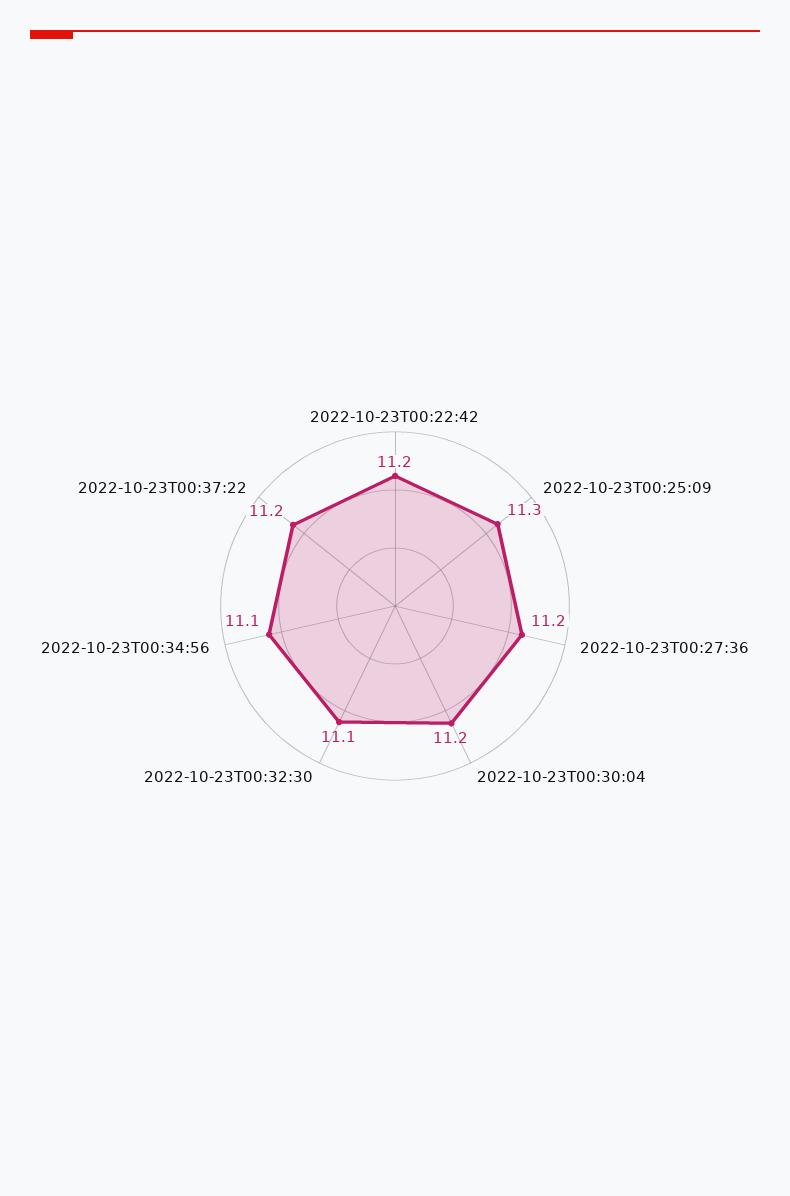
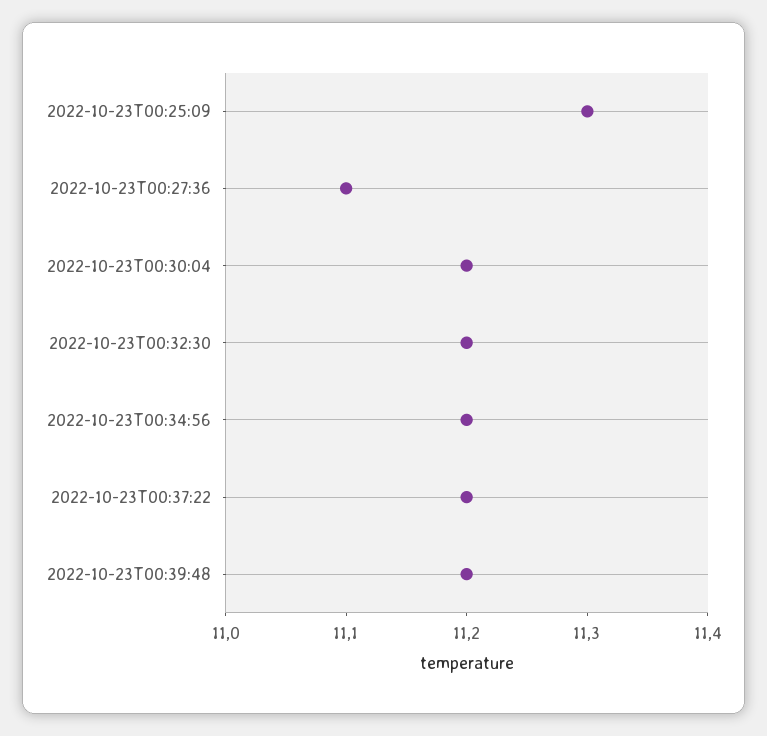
2022-10-23T00:22:42: 11.2 -> none
2022-10-23T00:27:36: 11.2 -> 11.1
2022-10-23T00:32:30: 11.1 -> 11.2
2022-10-23T00:34:56: 11.1 -> 11.2
2022-10-23T00:39:48: none -> 11.2

